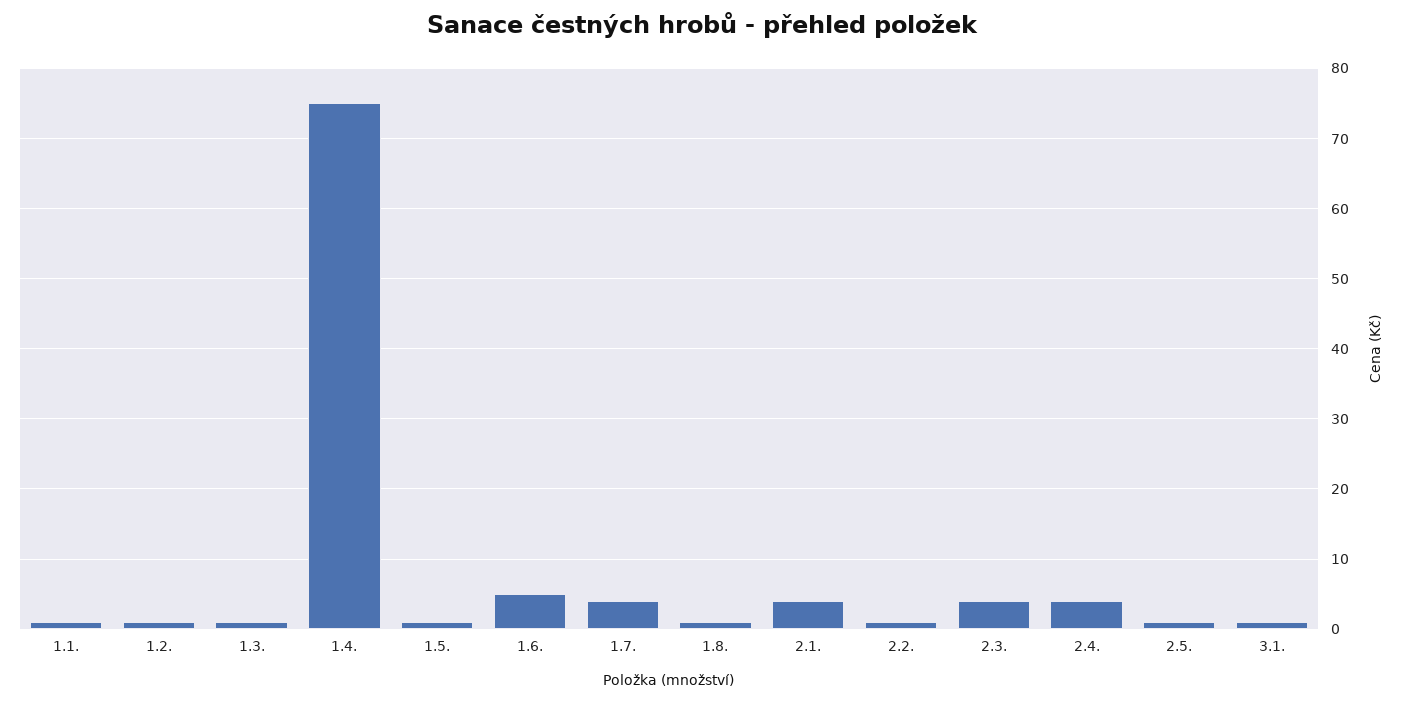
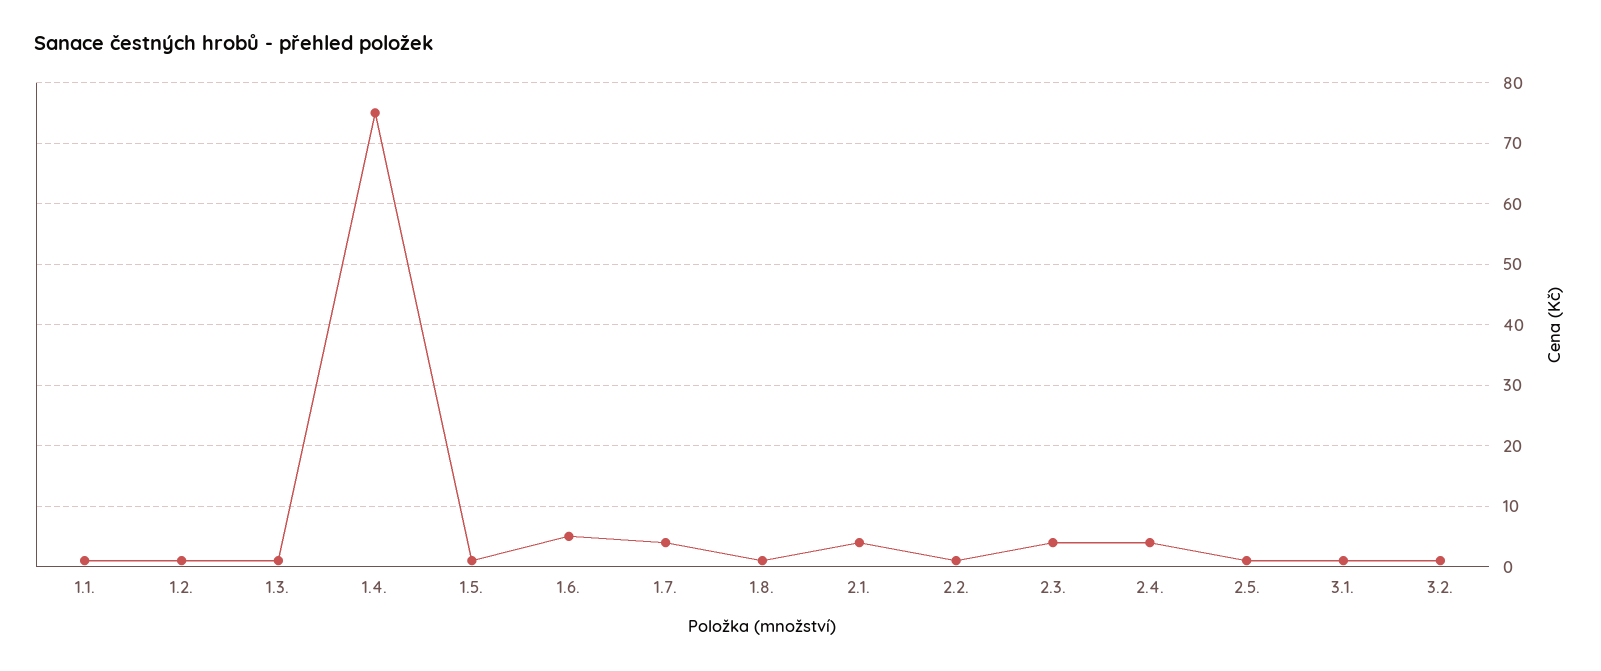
3.2.: none -> 1

